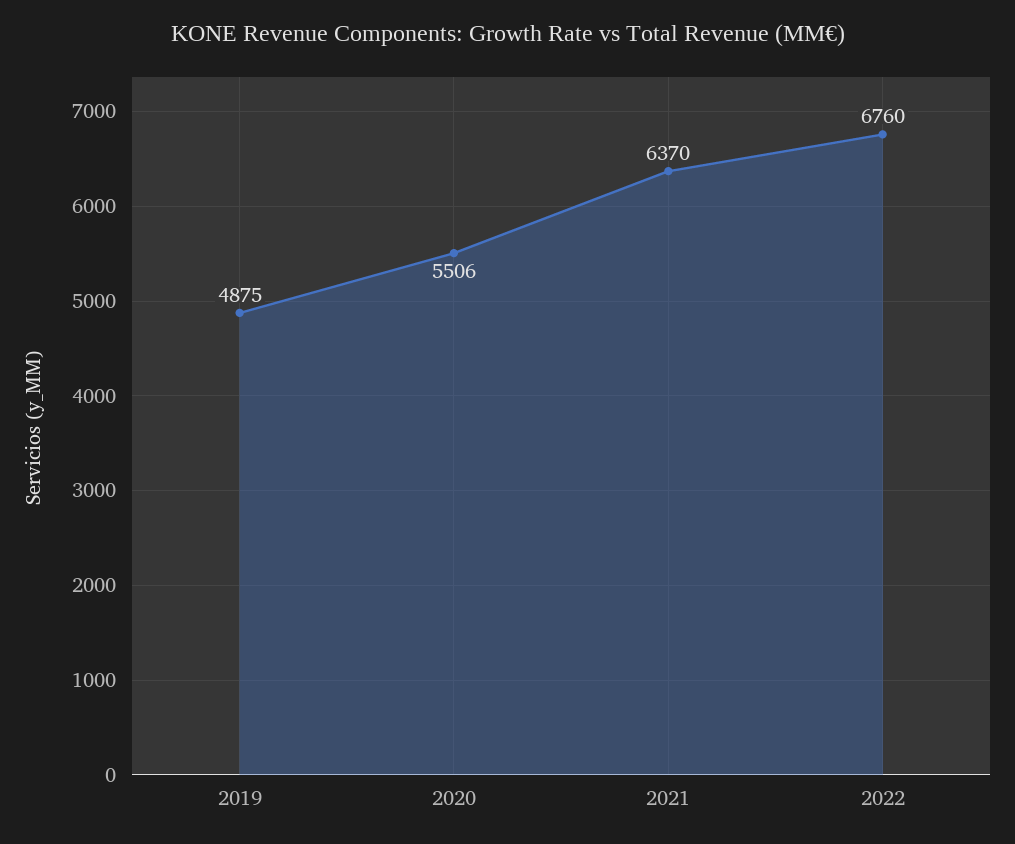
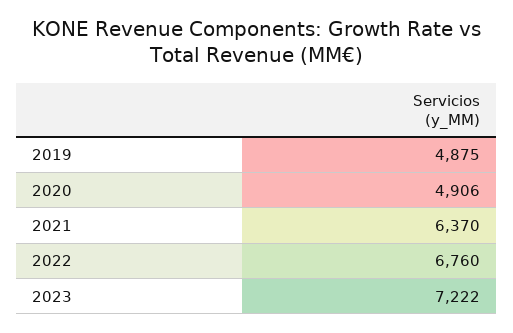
2020: 5506 -> 4906
2023: none -> 7222

